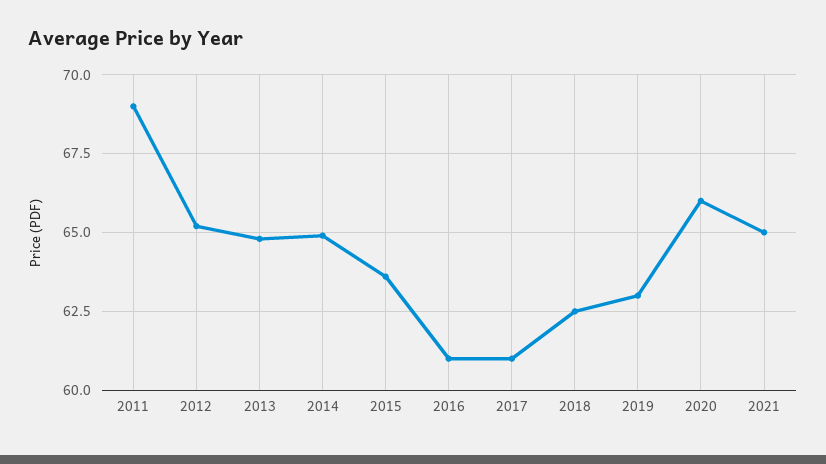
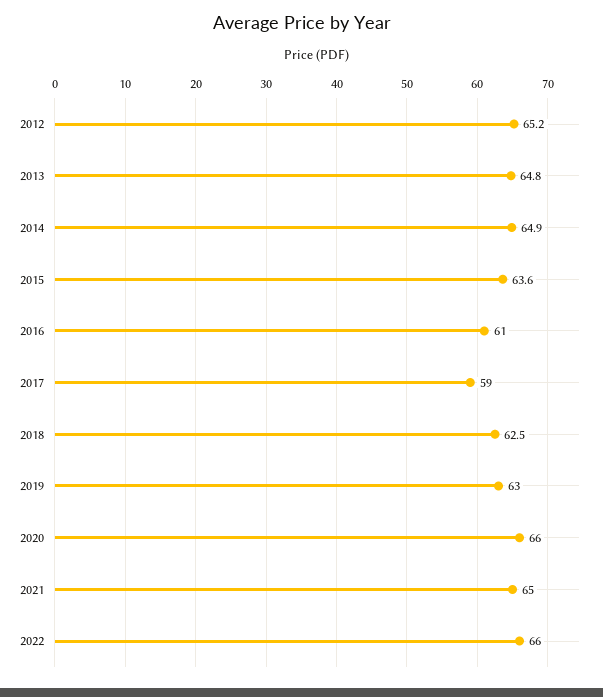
2011: 69 -> none
2017: 61 -> 59
2022: none -> 66

